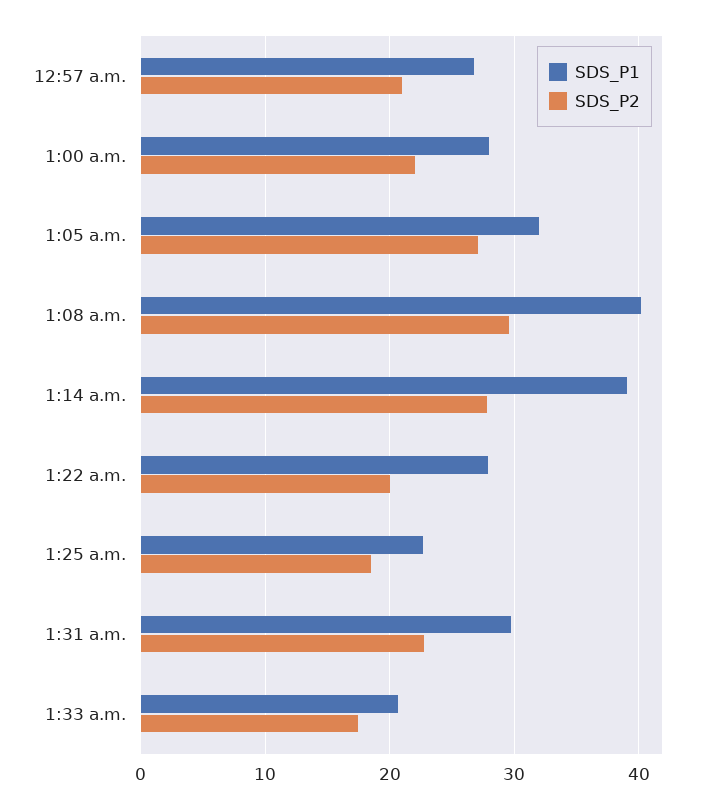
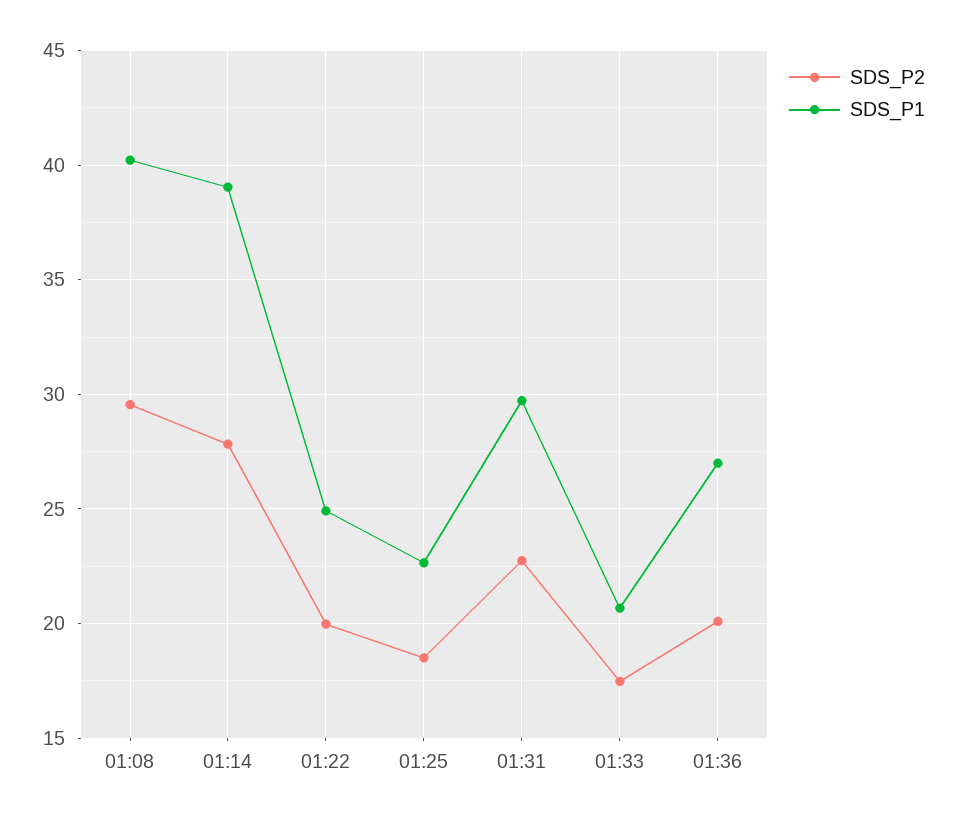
SDS_P1, 12:57 a.m.: 27 -> none
SDS_P2, 12:57 a.m.: 21 -> none
SDS_P1, 1:00 a.m.: 28 -> none
SDS_P2, 1:00 a.m.: 22 -> none
SDS_P1, 1:05 a.m.: 32 -> none
SDS_P2, 1:05 a.m.: 27 -> none
SDS_P1, 1:22 a.m.: 28 -> 25
SDS_P2, 01:36: none -> 20
SDS_P1, 01:36: none -> 27

